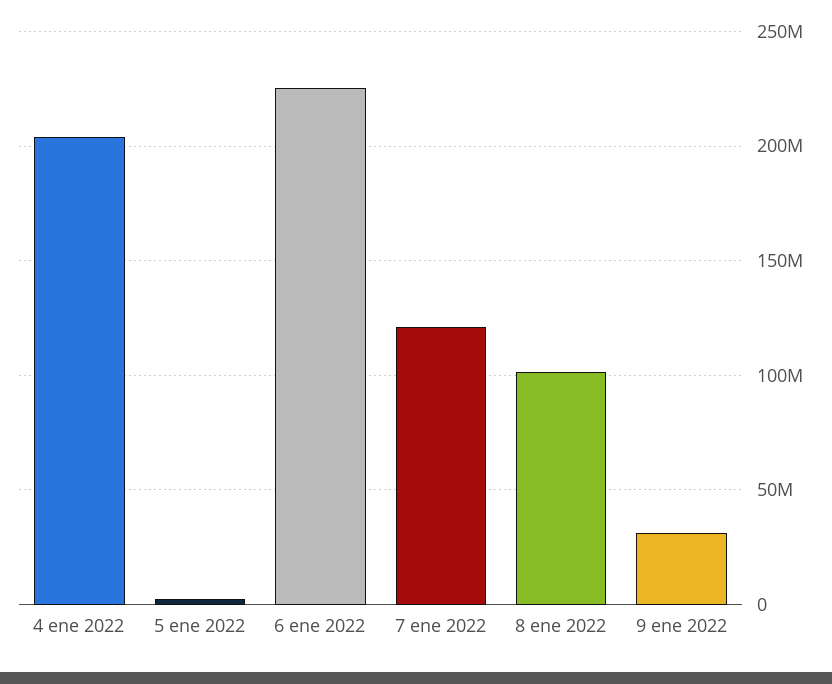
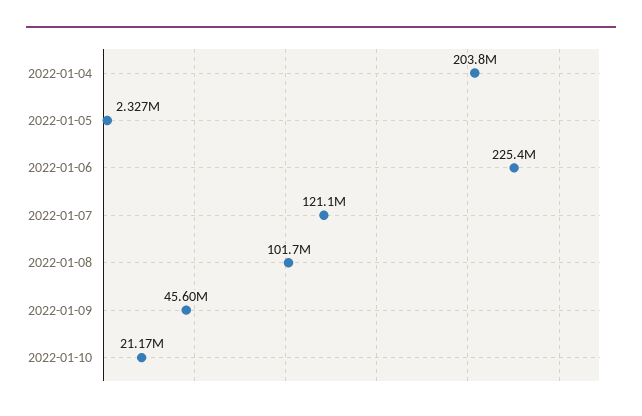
9 ene 2022: 30000000 -> 45600000
2022-01-10: none -> 21170000

